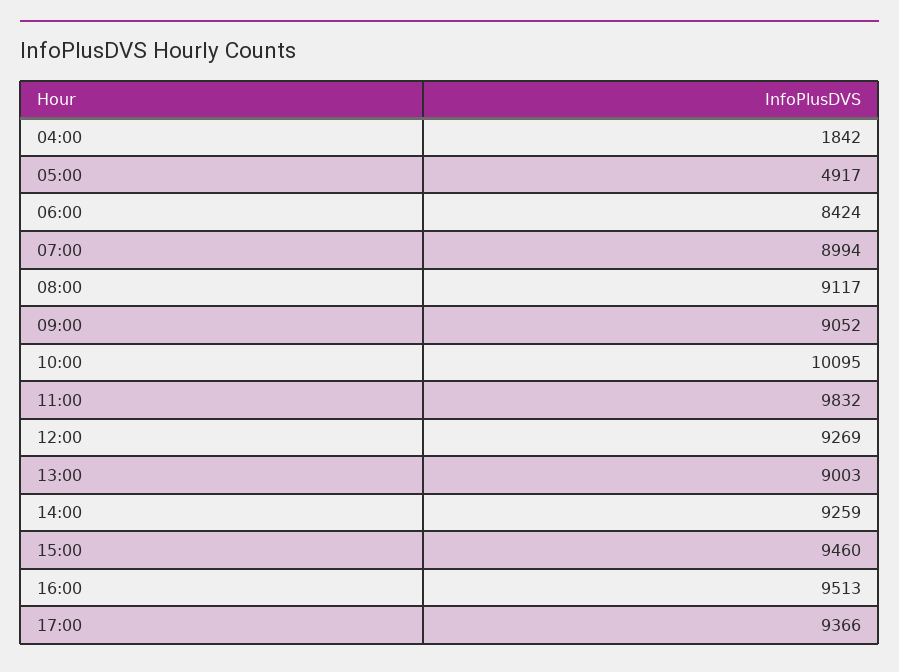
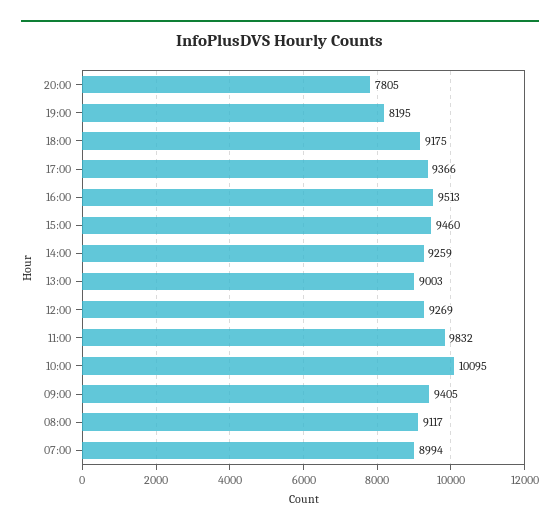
04:00: 1842 -> none
05:00: 4917 -> none
06:00: 8424 -> none
09:00: 9052 -> 9405
20:00: none -> 7805
19:00: none -> 8195
18:00: none -> 9175

